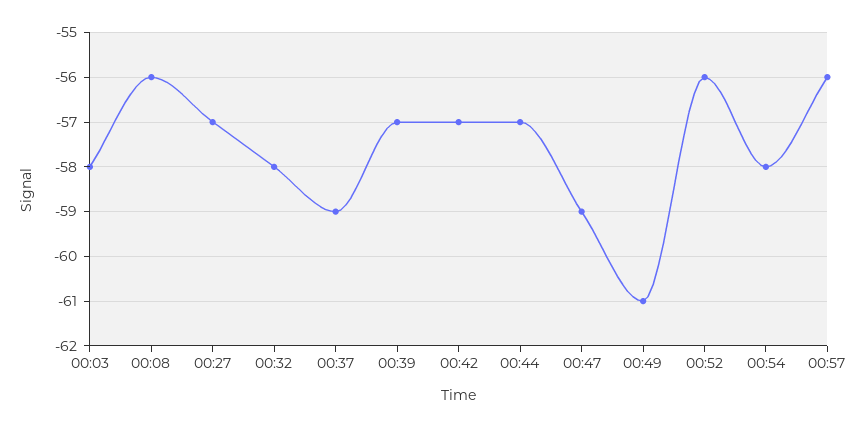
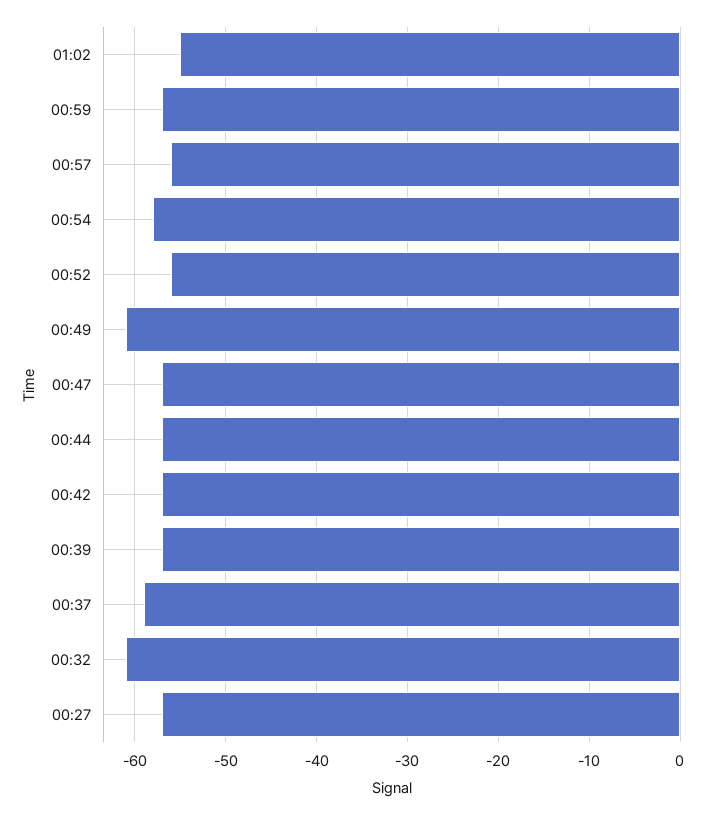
00:03: -58 -> none
00:08: -56 -> none
00:32: -58 -> -61
00:47: -59 -> -57
01:02: none -> -55
00:59: none -> -57

